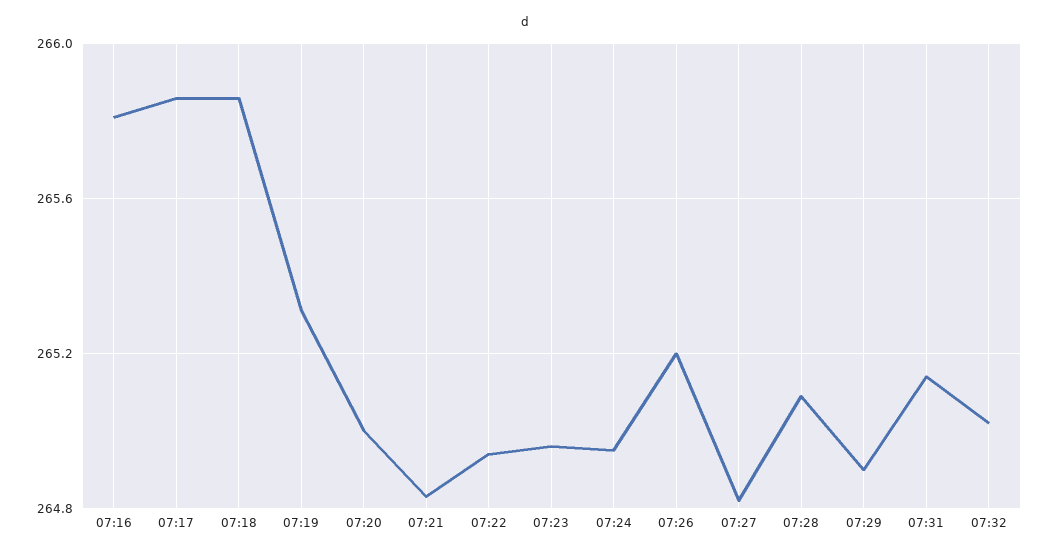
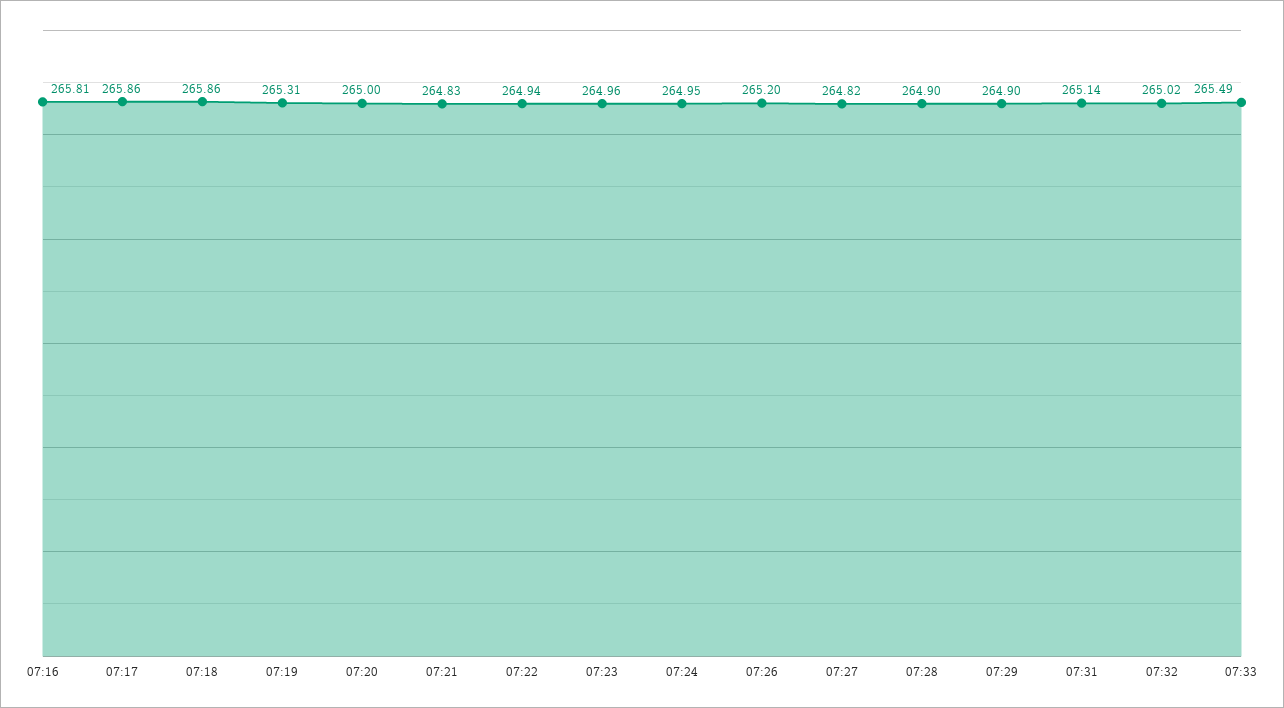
07:28: 265.1 -> 264.9
07:33: none -> 265.49

